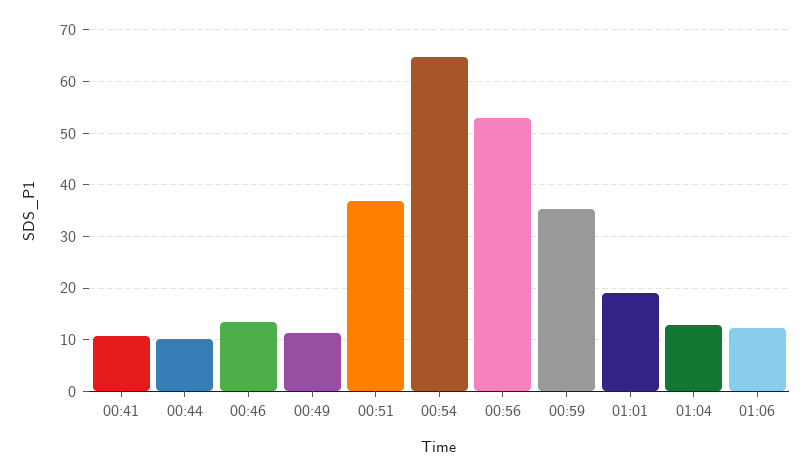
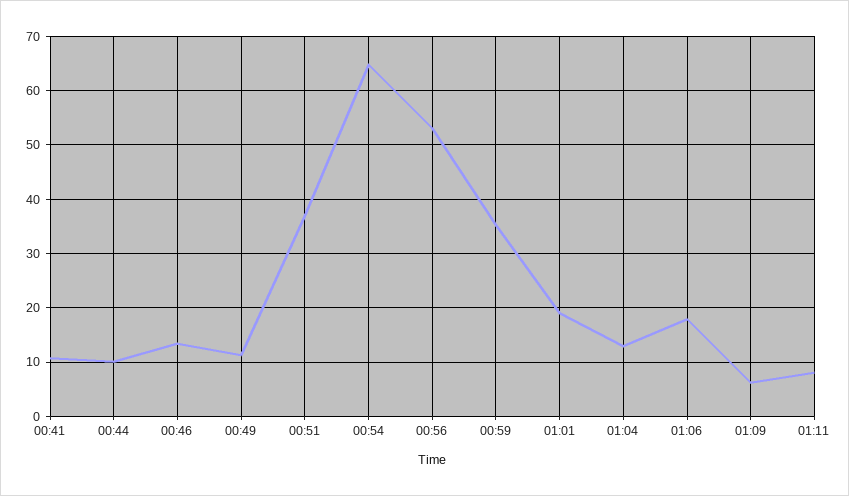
01:06: 12 -> 18
01:09: none -> 6
01:11: none -> 8

